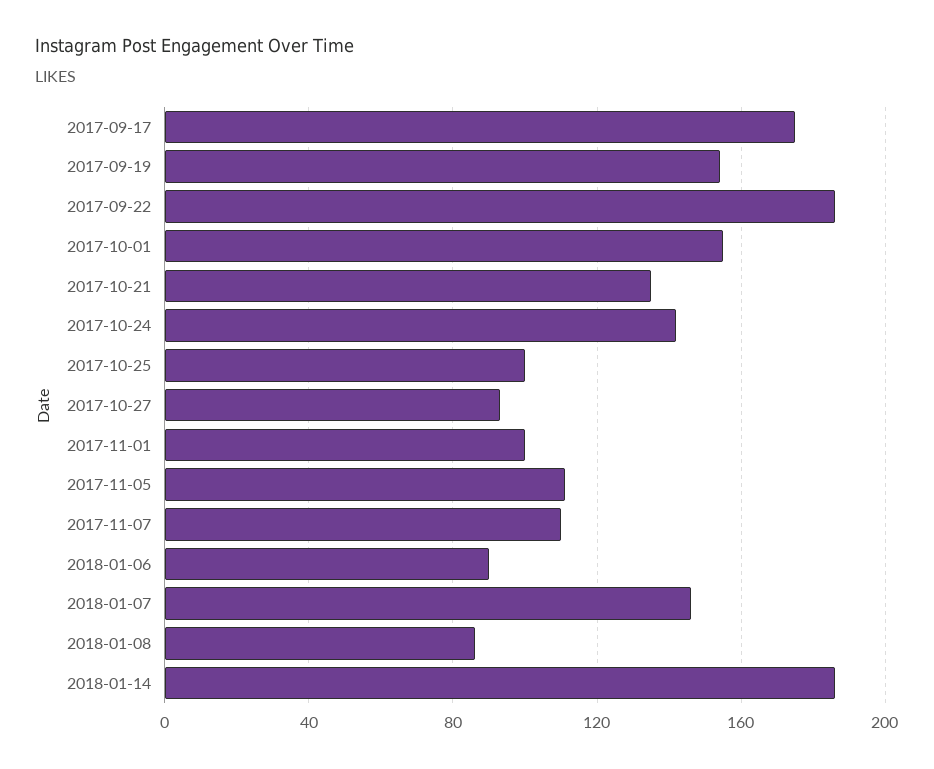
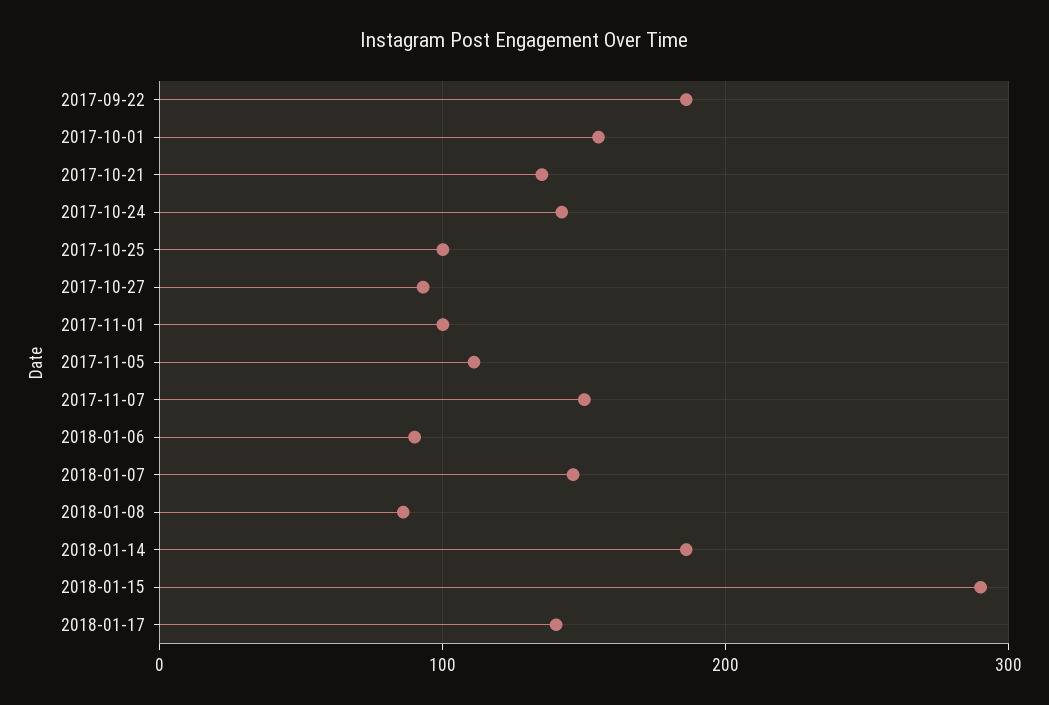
2017-09-17: 175 -> none
2017-09-19: 155 -> none
2017-11-07: 110 -> 150
2018-01-15: none -> 290
2018-01-17: none -> 140

